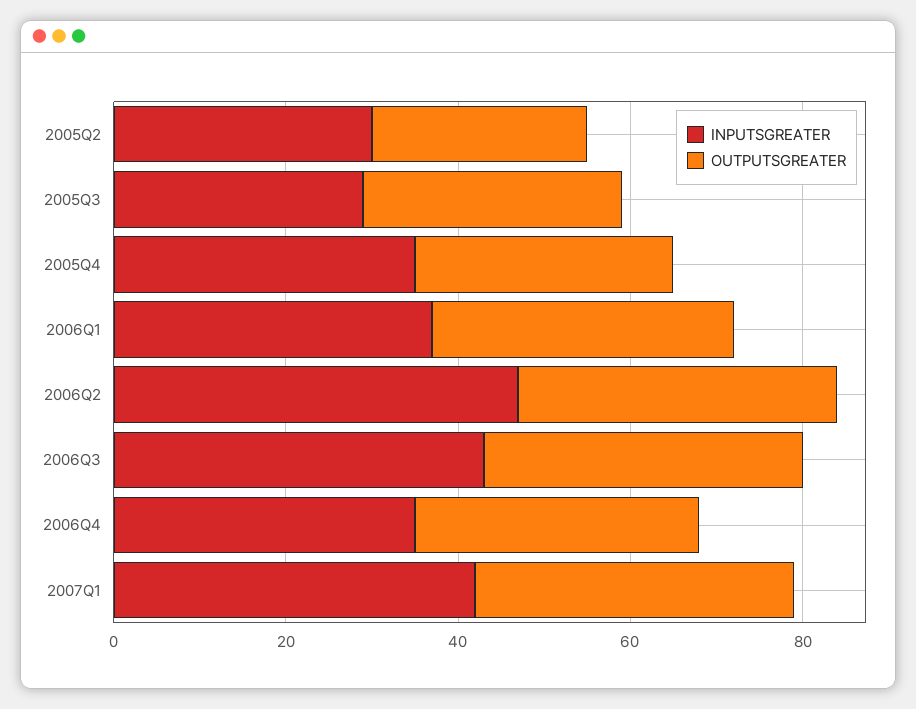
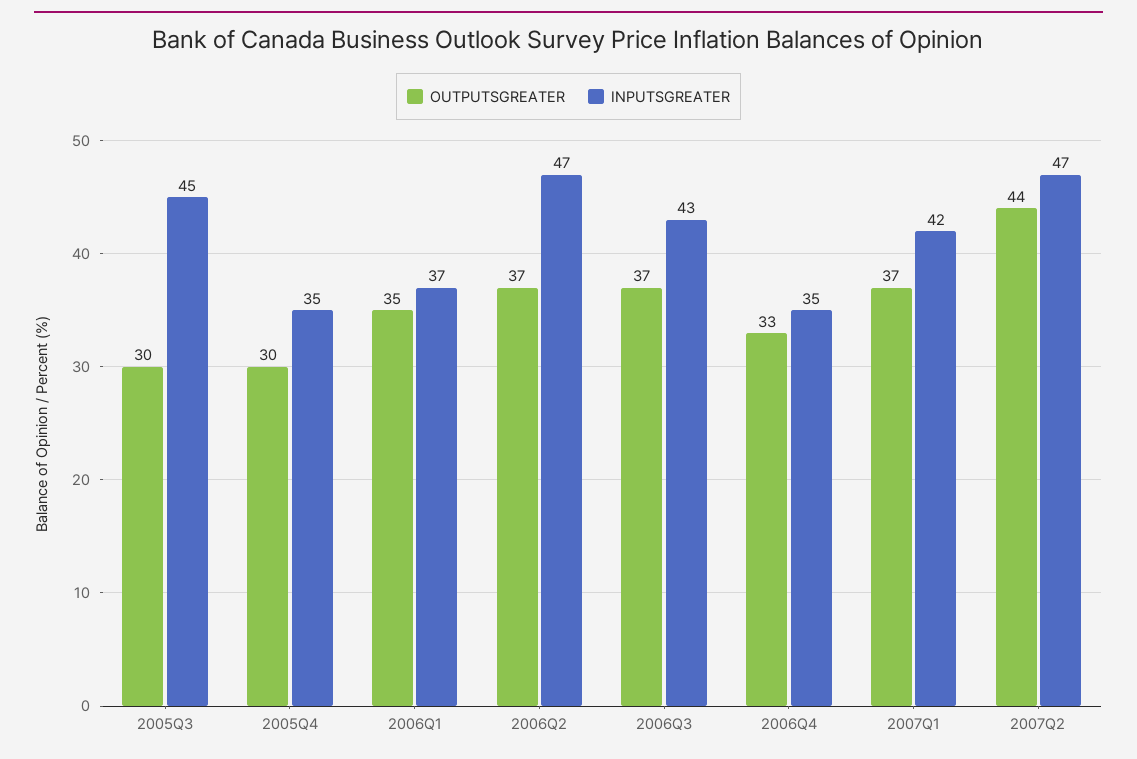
INPUTSGREATER, 2005Q2: 30 -> none
OUTPUTSGREATER, 2005Q2: 25 -> none
INPUTSGREATER, 2005Q3: 30 -> 45
OUTPUTSGREATER, 2007Q2: none -> 44
INPUTSGREATER, 2007Q2: none -> 47

